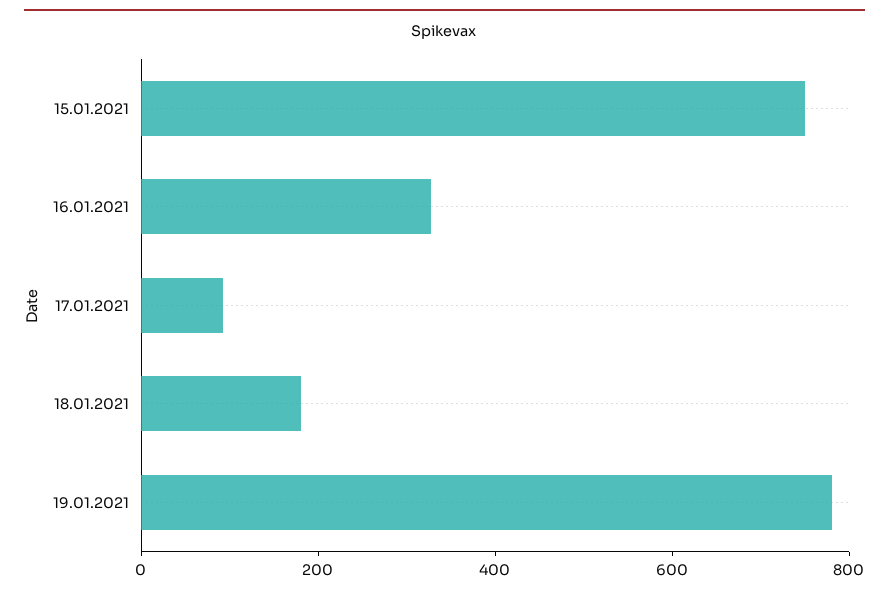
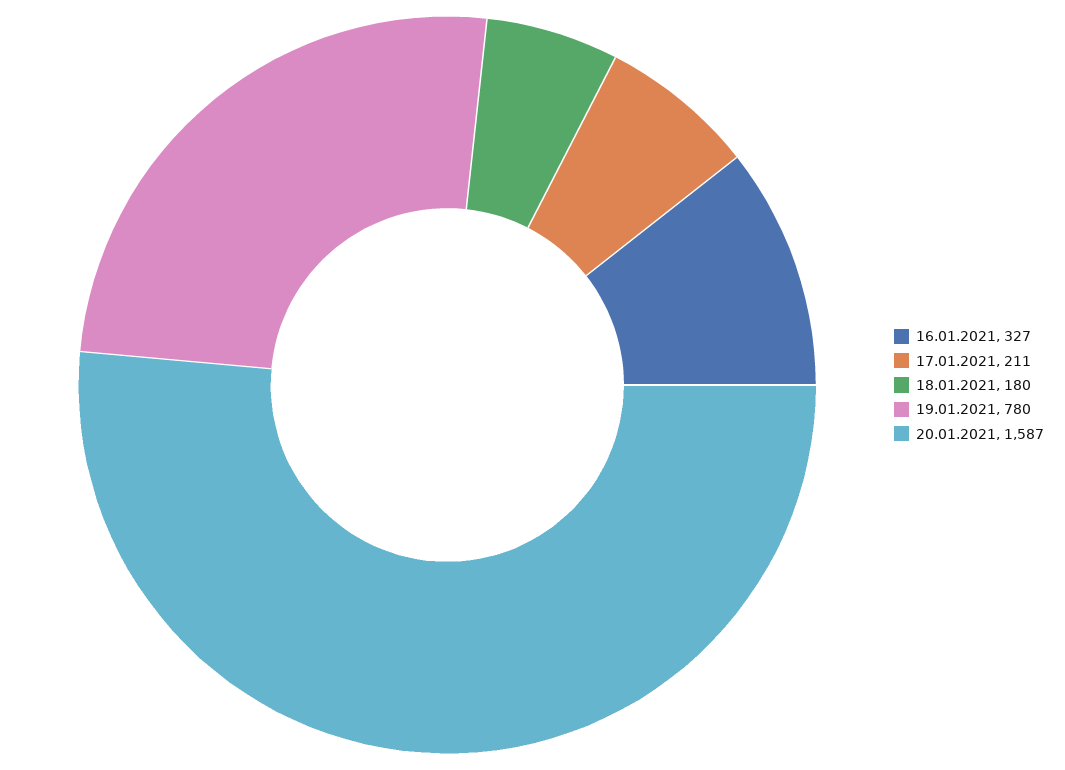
15.01.2021: 750 -> none
17.01.2021: 100 -> 211
20.01.2021: none -> 1587

